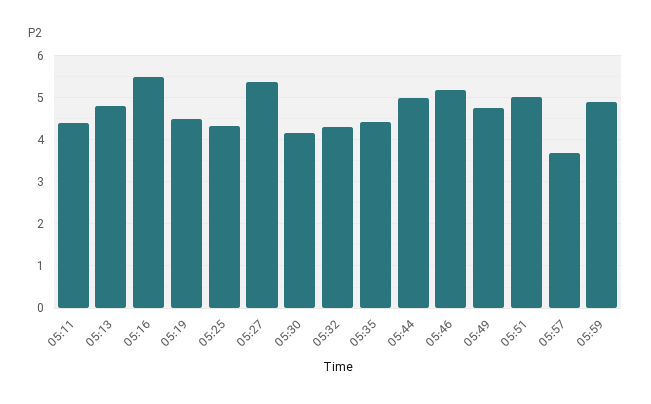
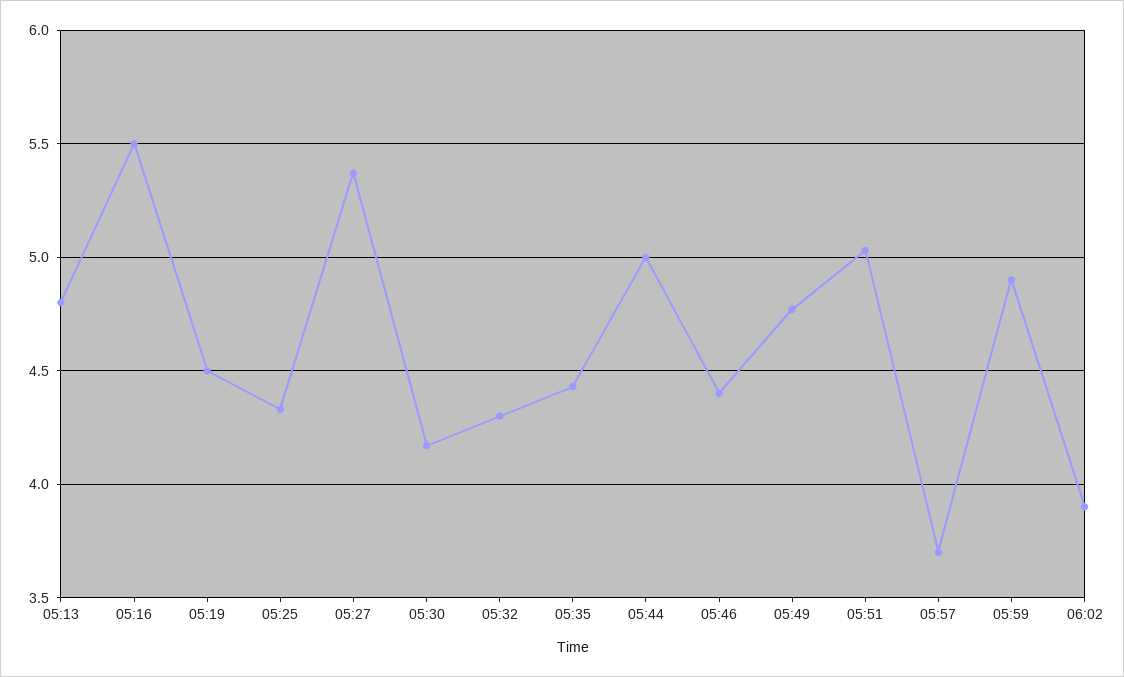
05:11: 4.4 -> none
05:46: 5.2 -> 4.4
06:02: none -> 3.9

